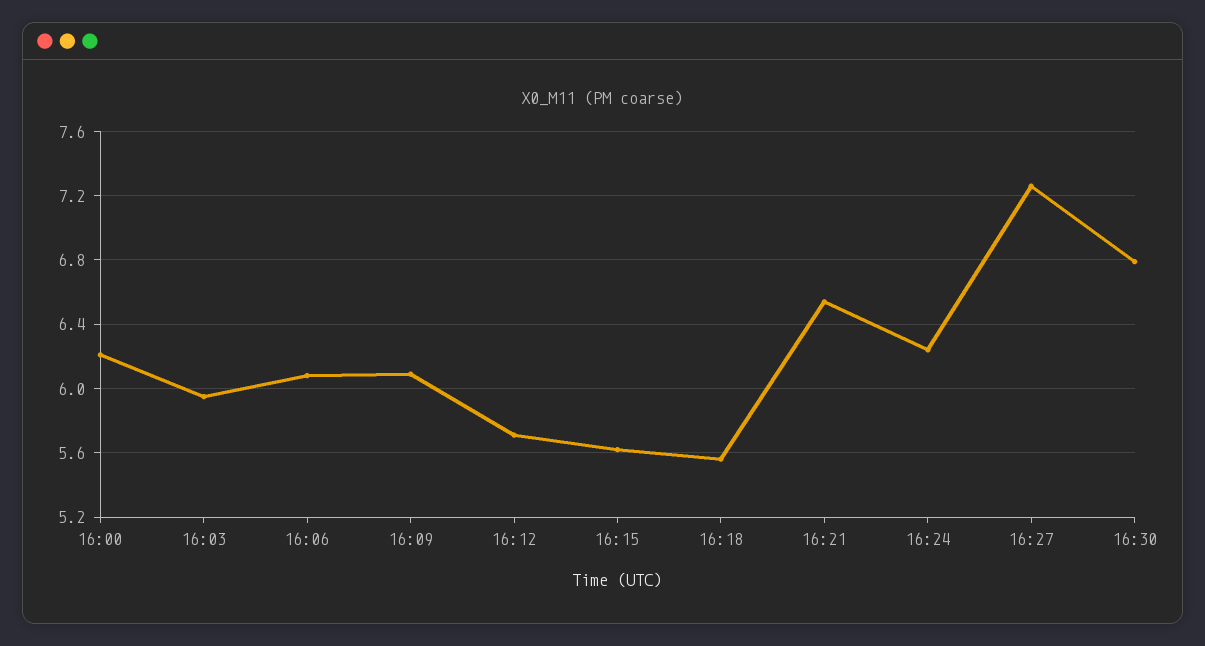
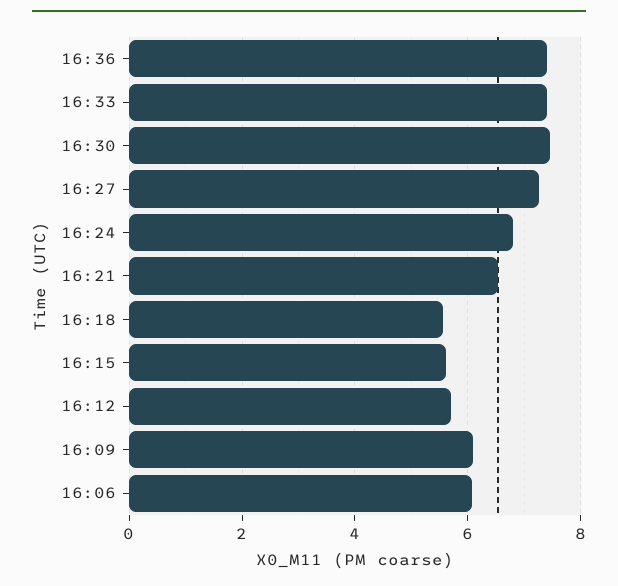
16:00: 6.2 -> none
16:03: 5.95 -> none
16:24: 6.25 -> 6.8
16:30: 6.8 -> 7.4
16:36: none -> 7.4
16:33: none -> 7.4

